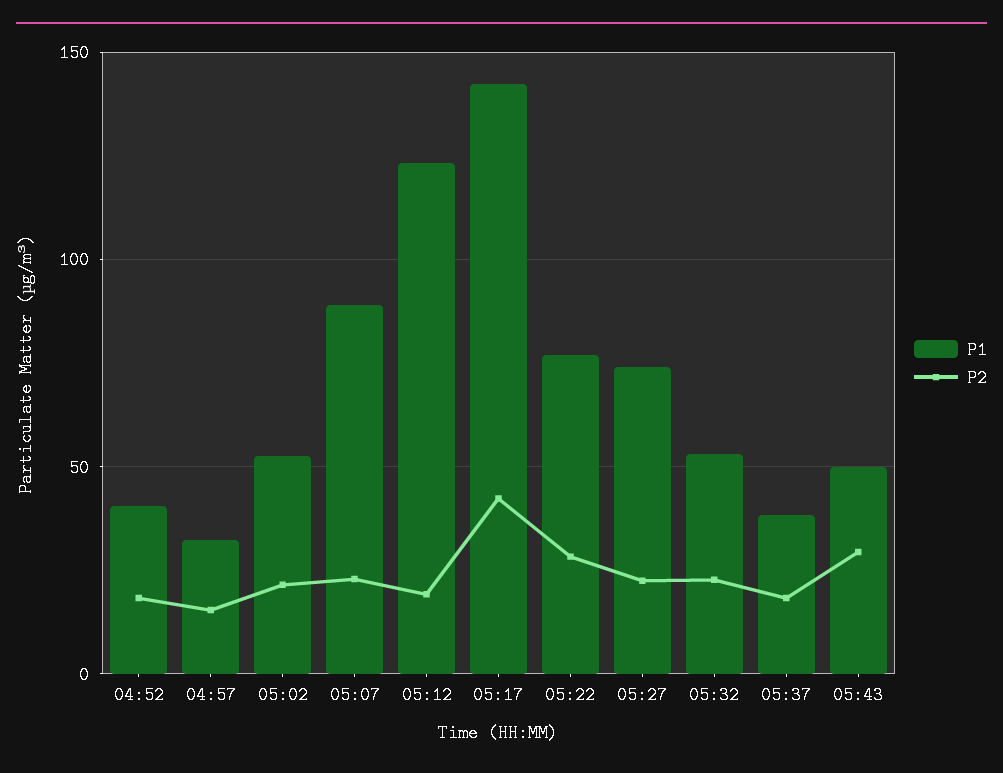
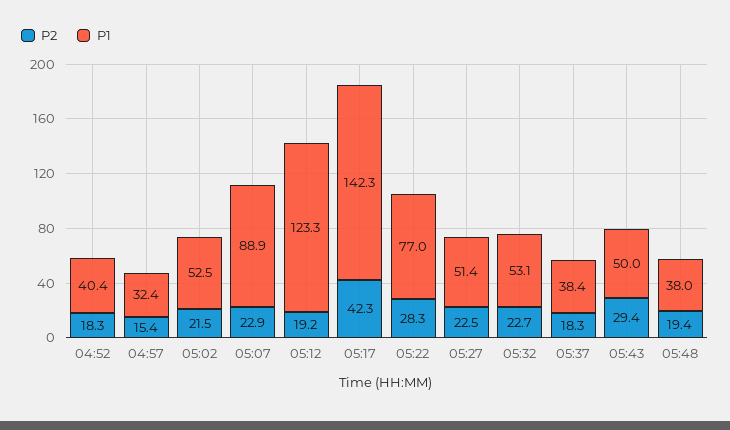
P1, 05:27: 75 -> 51.4
P2, 05:48: none -> 19.4
P1, 05:48: none -> 38

